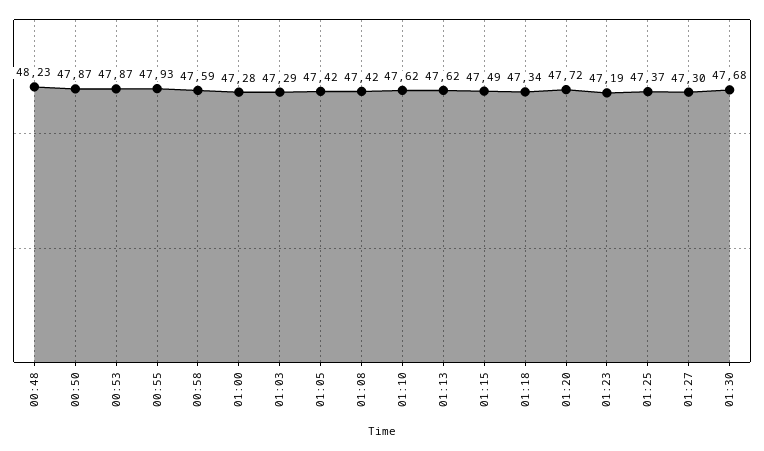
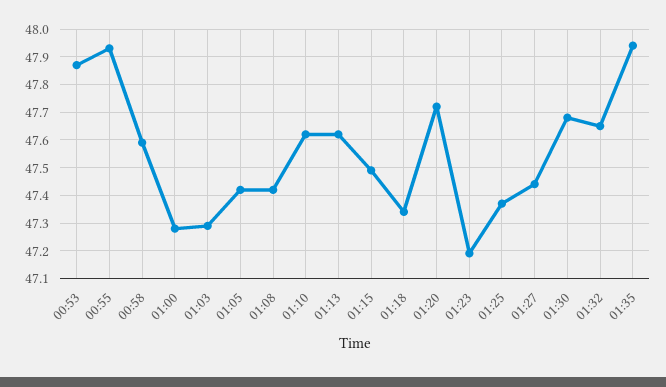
00:48: 48.23 -> none
00:50: 47.87 -> none
01:27: 47.3 -> 47.45
01:32: none -> 47.65
01:35: none -> 47.95

